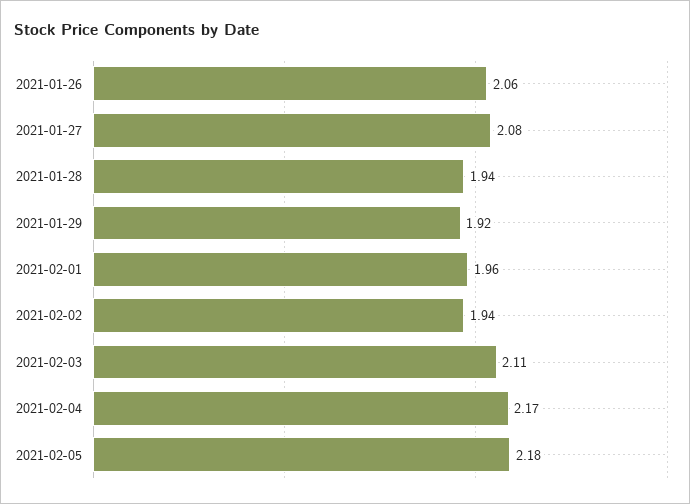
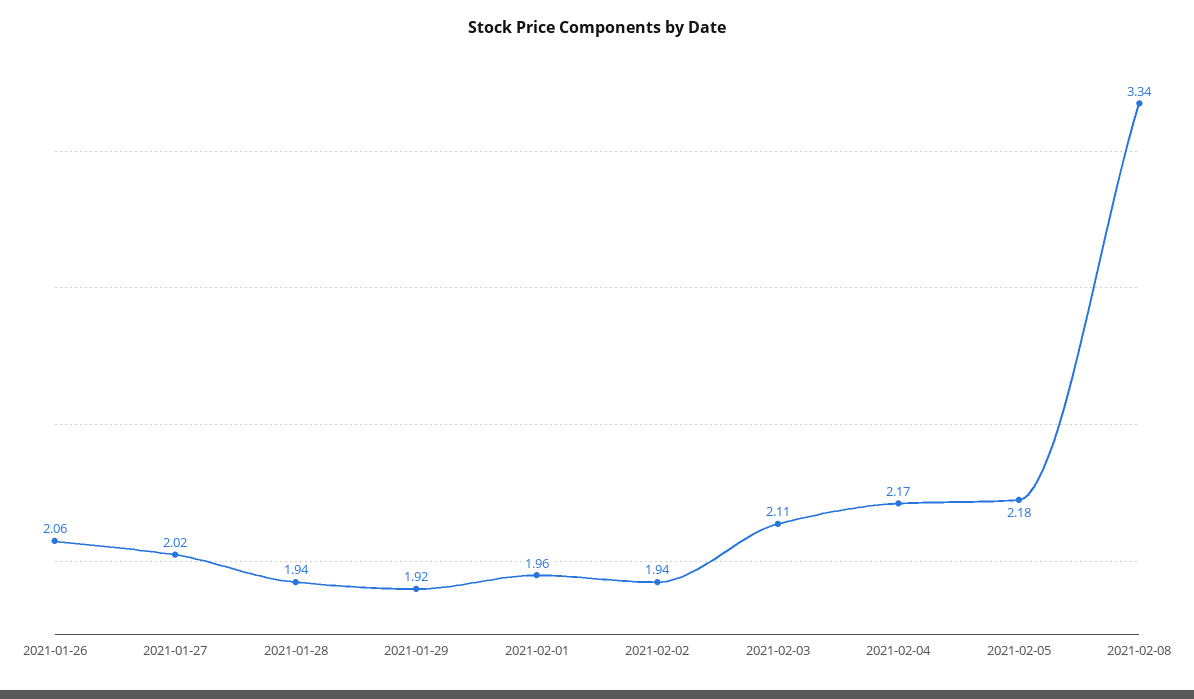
2021-01-27: 2.08 -> 2.02
2021-02-08: none -> 3.34

